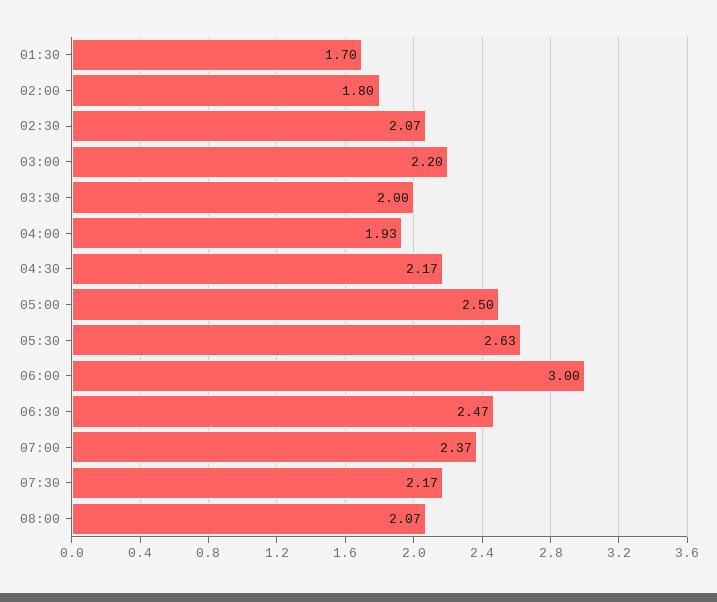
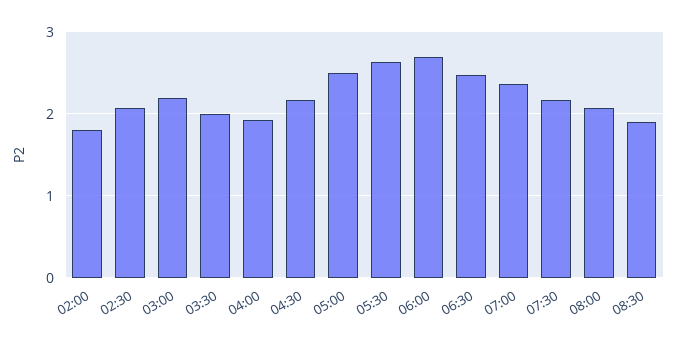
01:30: 1.7 -> none
06:00: 3 -> 2.7
08:30: none -> 1.9

